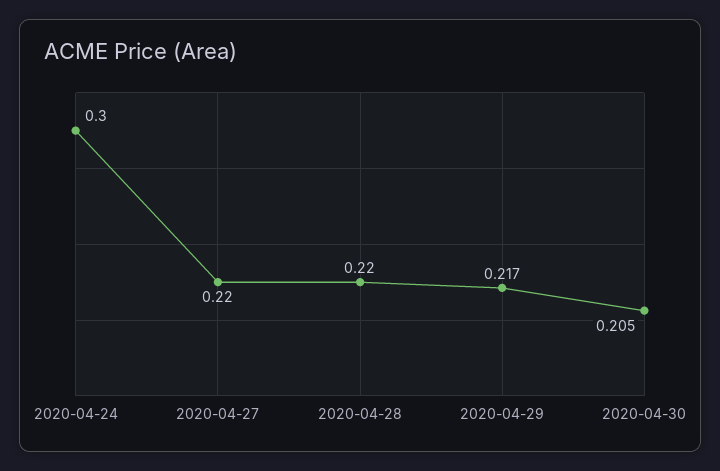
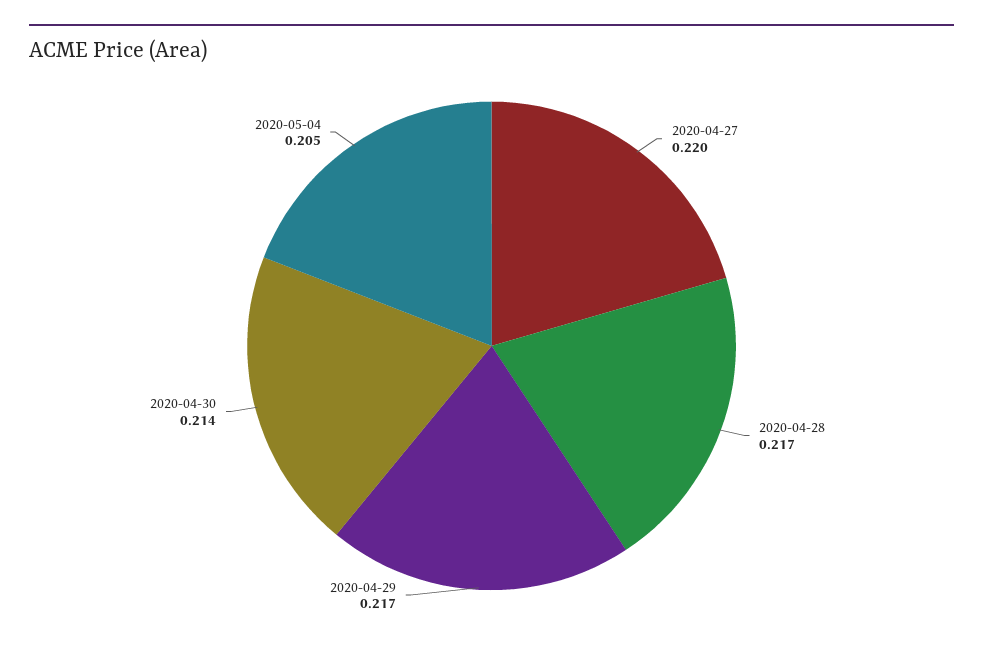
2020-04-24: 0.3 -> none
2020-04-28: 0.22 -> 0.217
2020-04-30: 0.205 -> 0.214
2020-05-04: none -> 0.205

